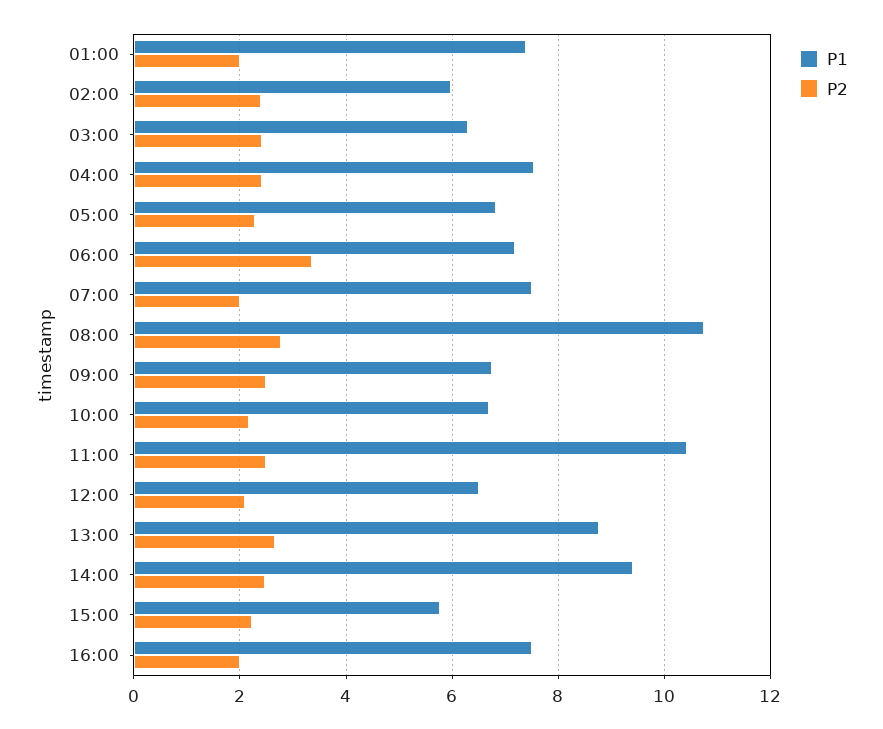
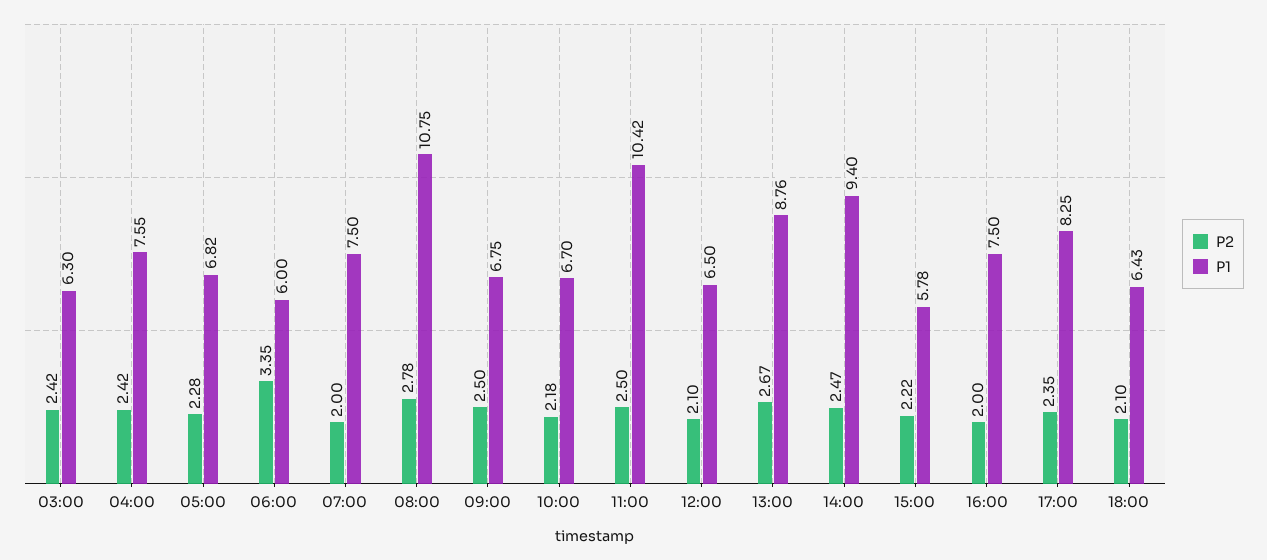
P1, 01:00: 7.4 -> none
P2, 01:00: 2 -> none
P1, 02:00: 6 -> none
P2, 02:00: 2.4 -> none
P1, 06:00: 7.2 -> 6
P2, 17:00: none -> 2.35
P1, 17:00: none -> 8.25
P2, 18:00: none -> 2.1
P1, 18:00: none -> 6.43

